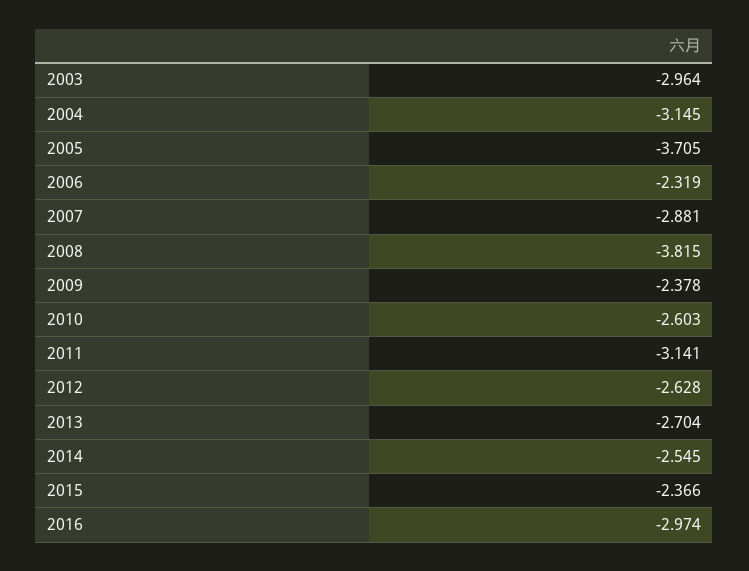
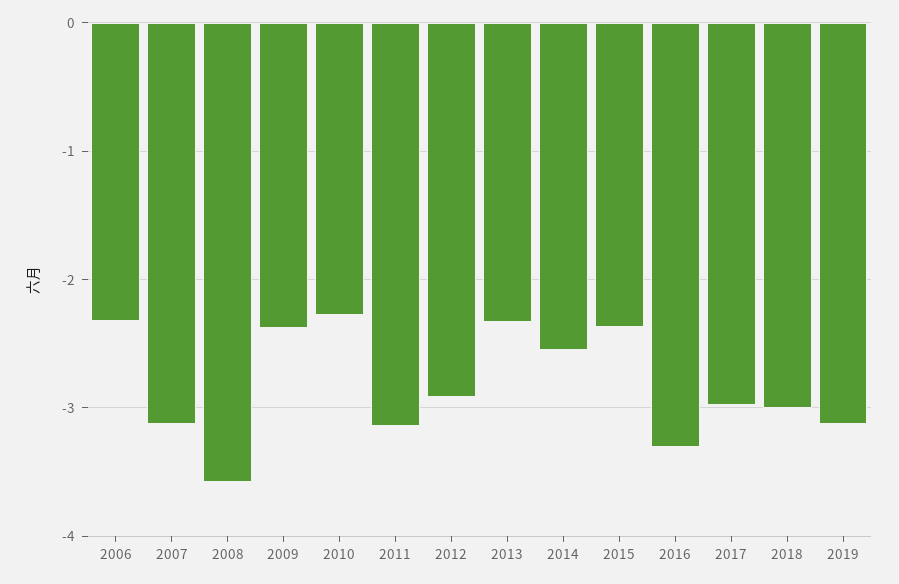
2003: -2.964 -> none
2004: -3.145 -> none
2005: -3.705 -> none
2007: -2.881 -> -3.1
2008: -3.815 -> -3.6
2010: -2.603 -> -2.3
2012: -2.628 -> -2.9
2013: -2.704 -> -2.3
2016: -2.974 -> -3.3
2017: none -> -3
2018: none -> -3
2019: none -> -3.1

